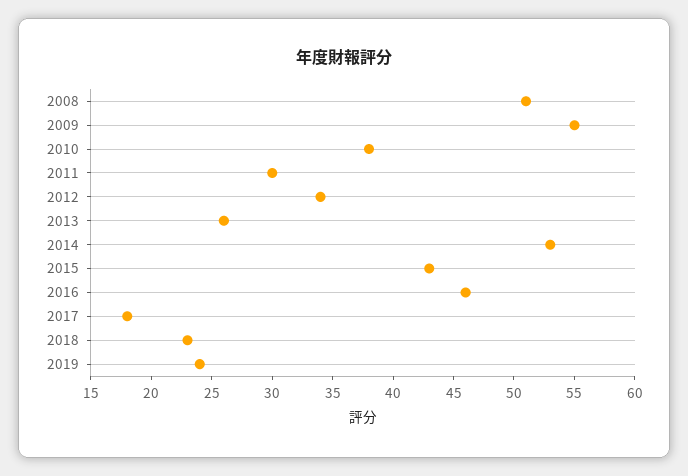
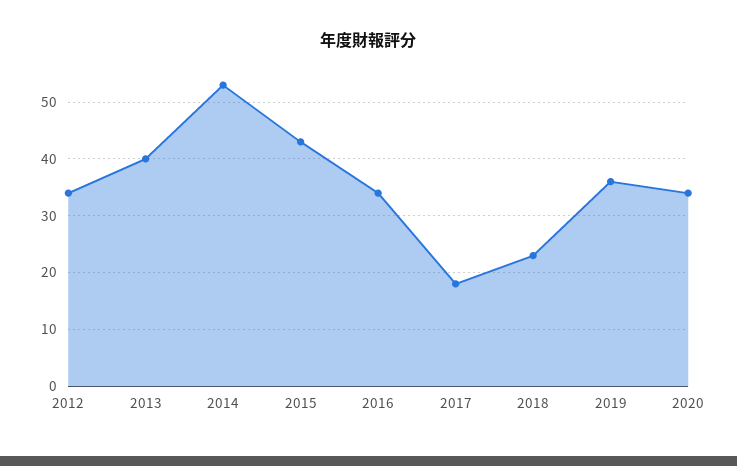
2008: 51 -> none
2009: 55 -> none
2010: 38 -> none
2011: 30 -> none
2013: 26 -> 40
2016: 46 -> 35
2019: 24 -> 35
2020: none -> 35

